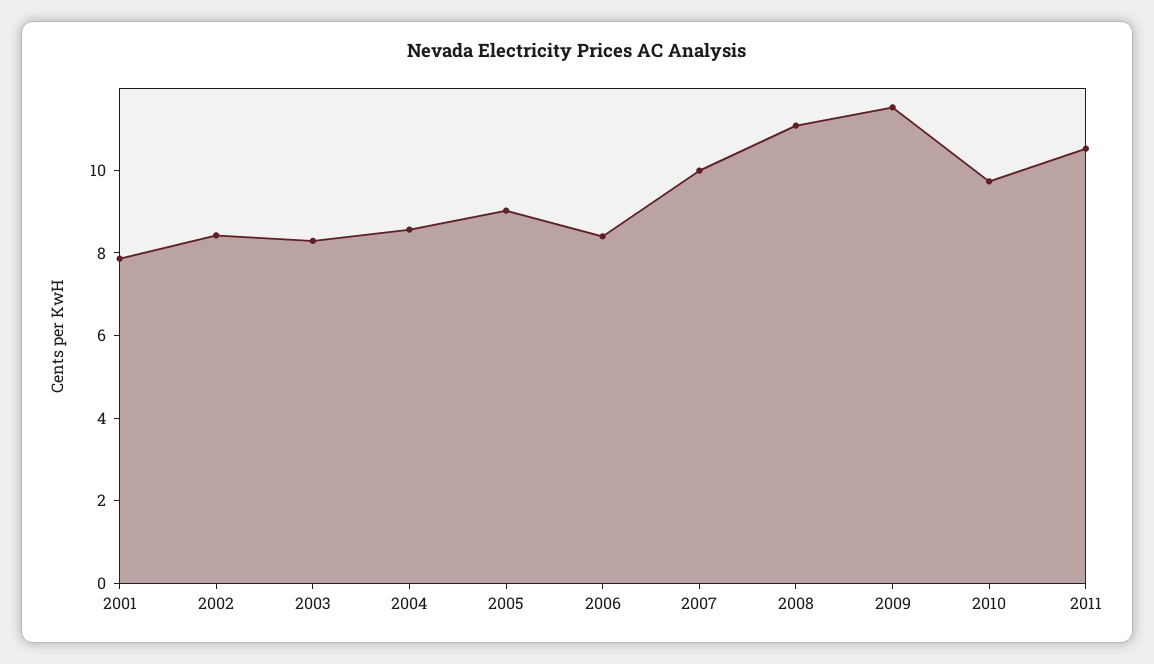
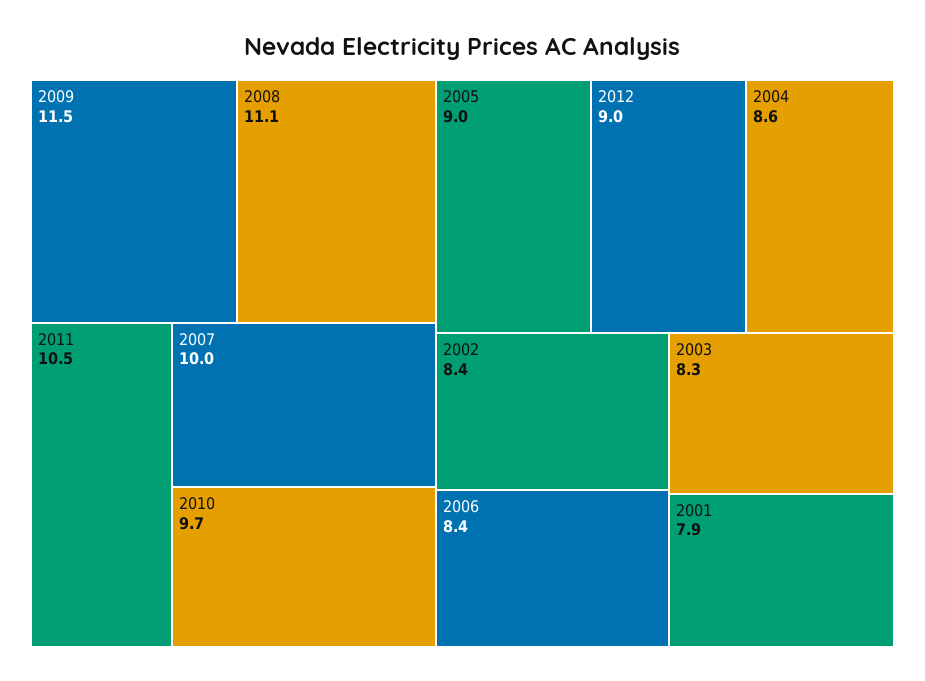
2012: none -> 9

